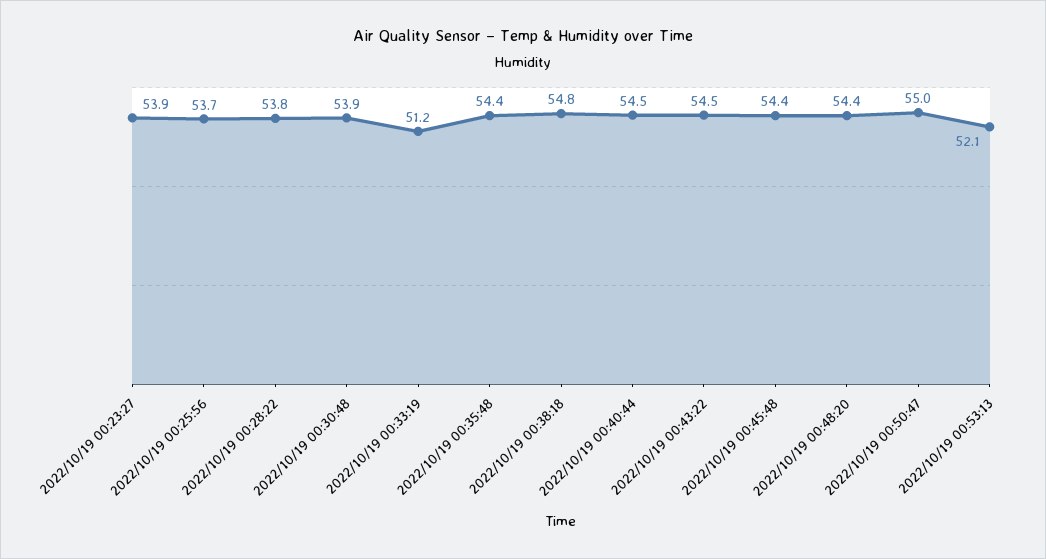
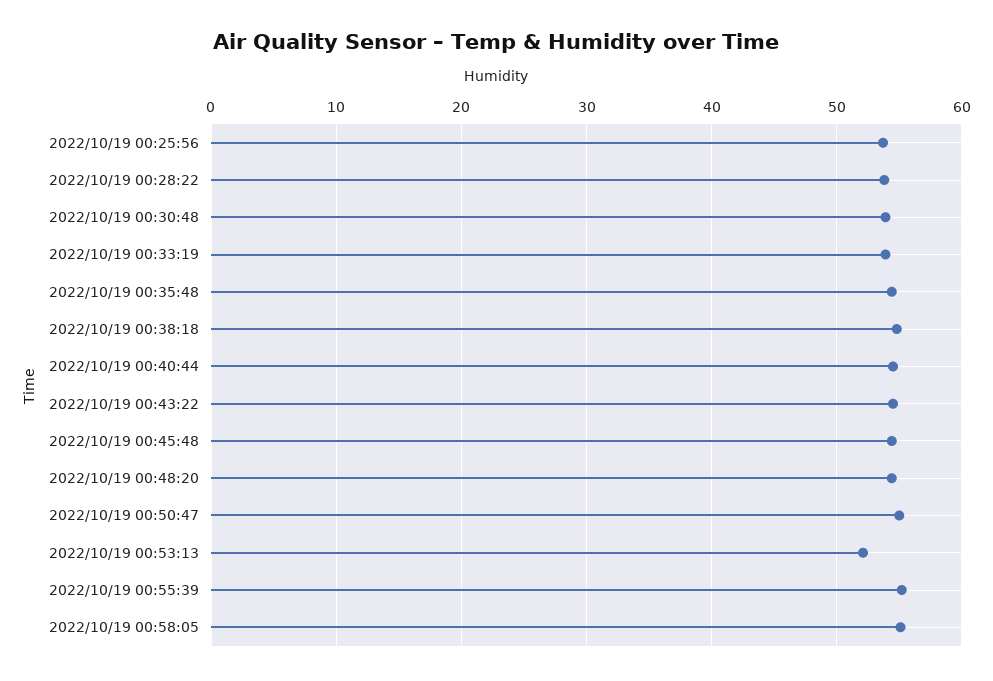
2022/10/19 00:23:27: 53.9 -> none
2022/10/19 00:33:19: 51.2 -> 54
2022/10/19 00:55:39: none -> 55
2022/10/19 00:58:05: none -> 55

